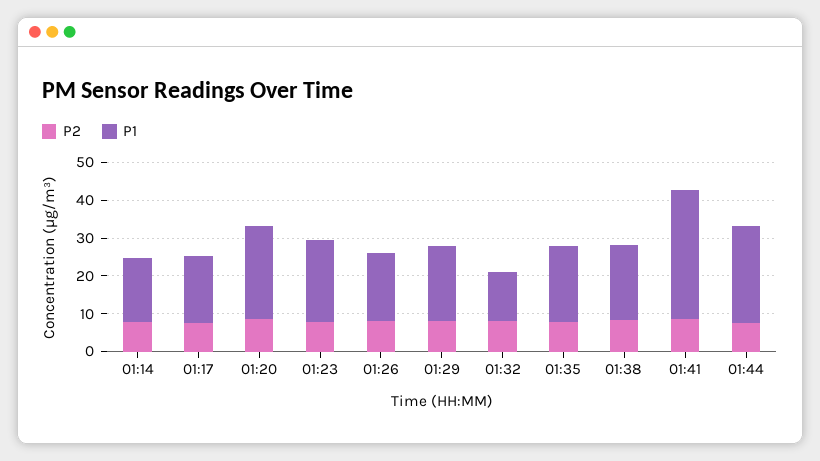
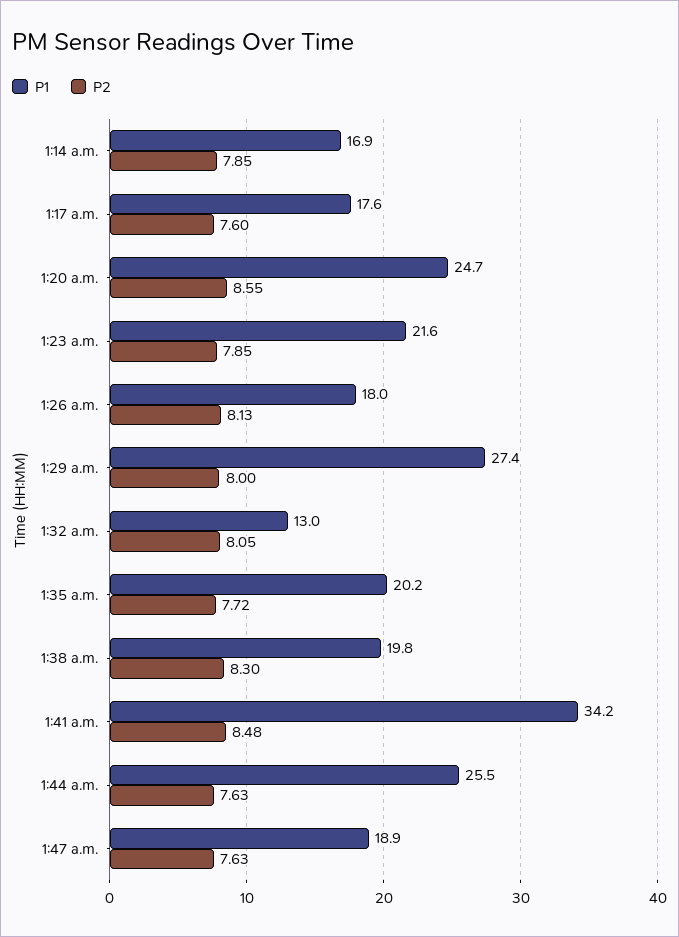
P1, 01:29: 20 -> 27.4
P1, 1:47 a.m.: none -> 18.9
P2, 1:47 a.m.: none -> 7.63

